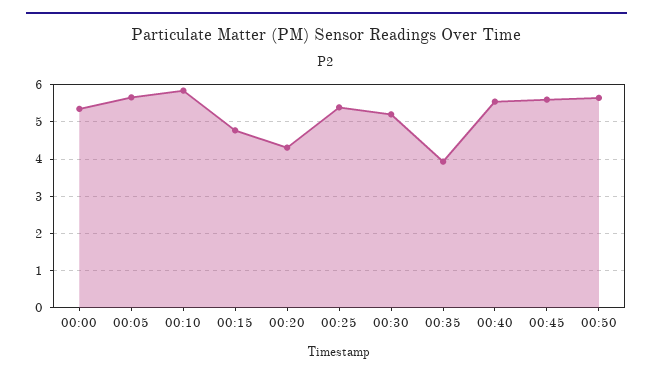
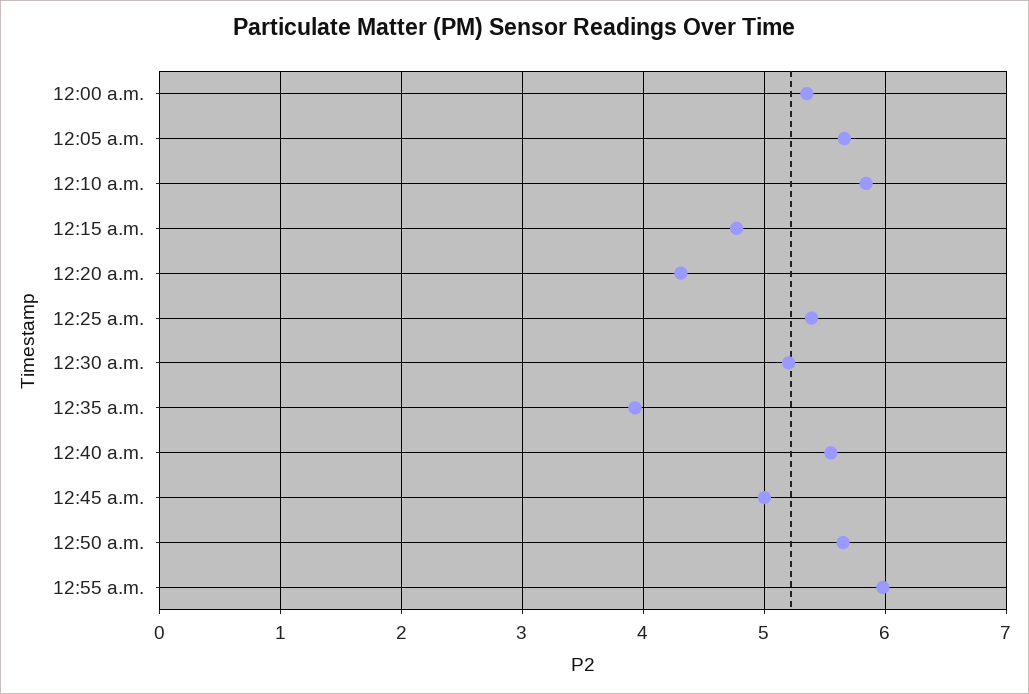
00:45: 5.6 -> 5
12:55 a.m.: none -> 6

